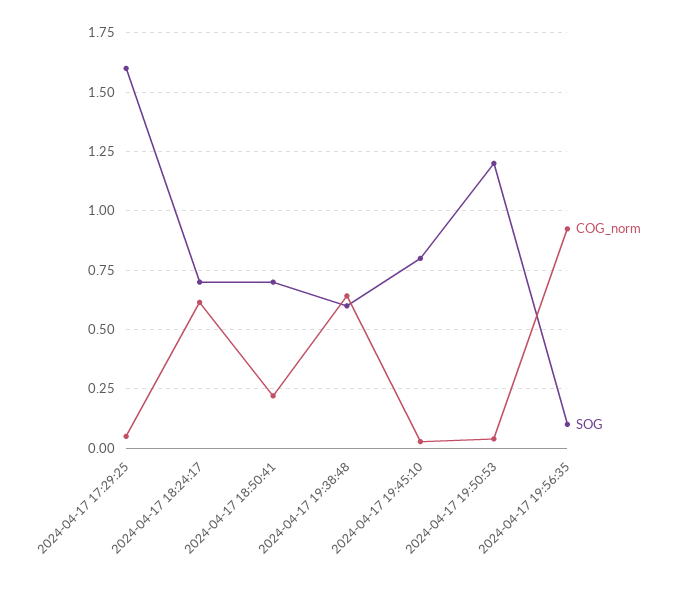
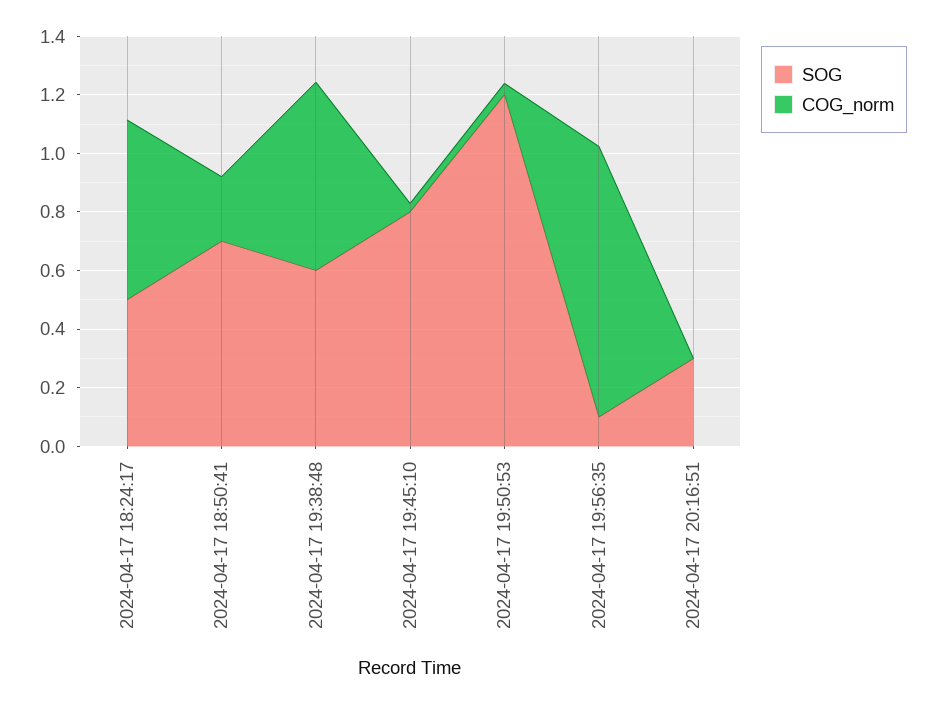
COG_norm, 2024-04-17 17:29:25: 0.05 -> none
SOG, 2024-04-17 17:29:25: 1.6 -> none
SOG, 2024-04-17 18:24:17: 0.7 -> 0.5
SOG, 2024-04-17 20:16:51: none -> 0.3
COG_norm, 2024-04-17 20:16:51: none -> 0

